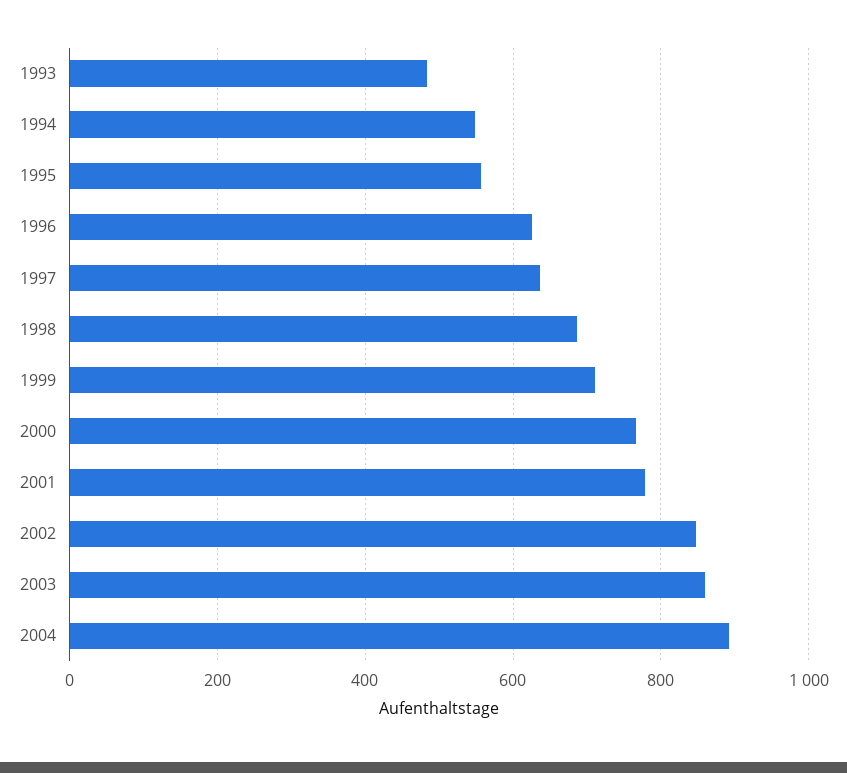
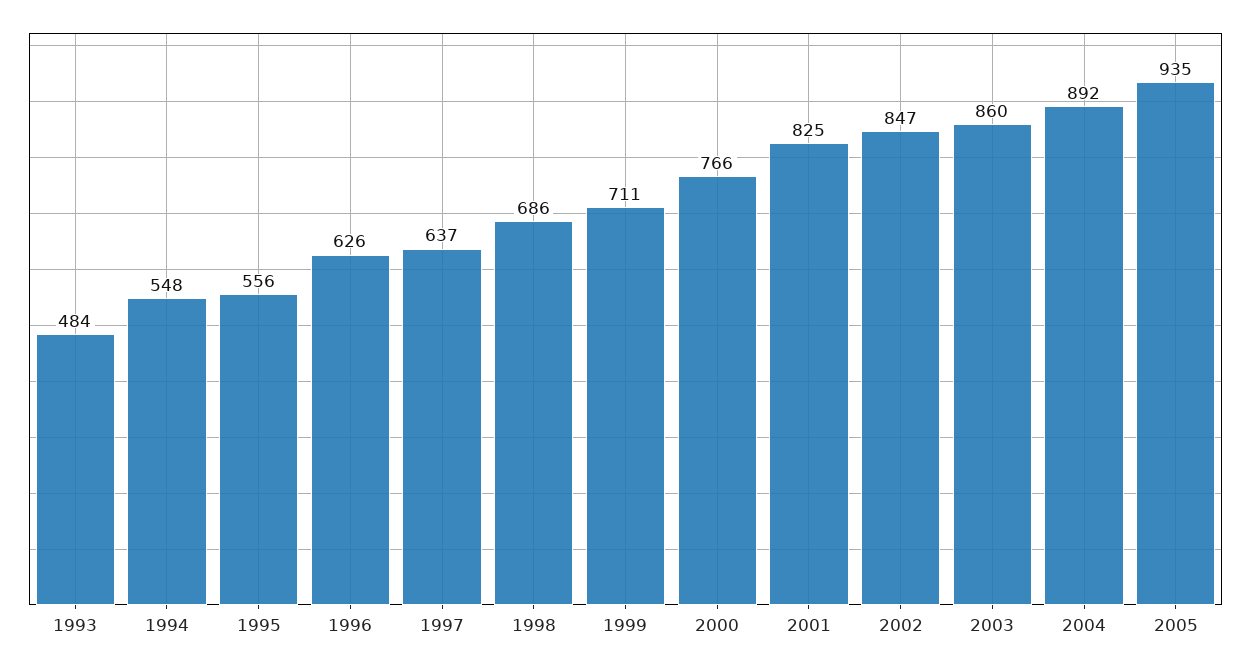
2001: 780 -> 825
2005: none -> 935

